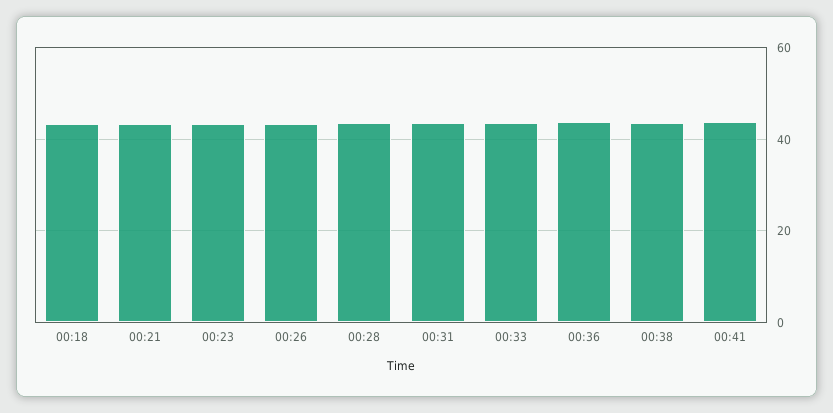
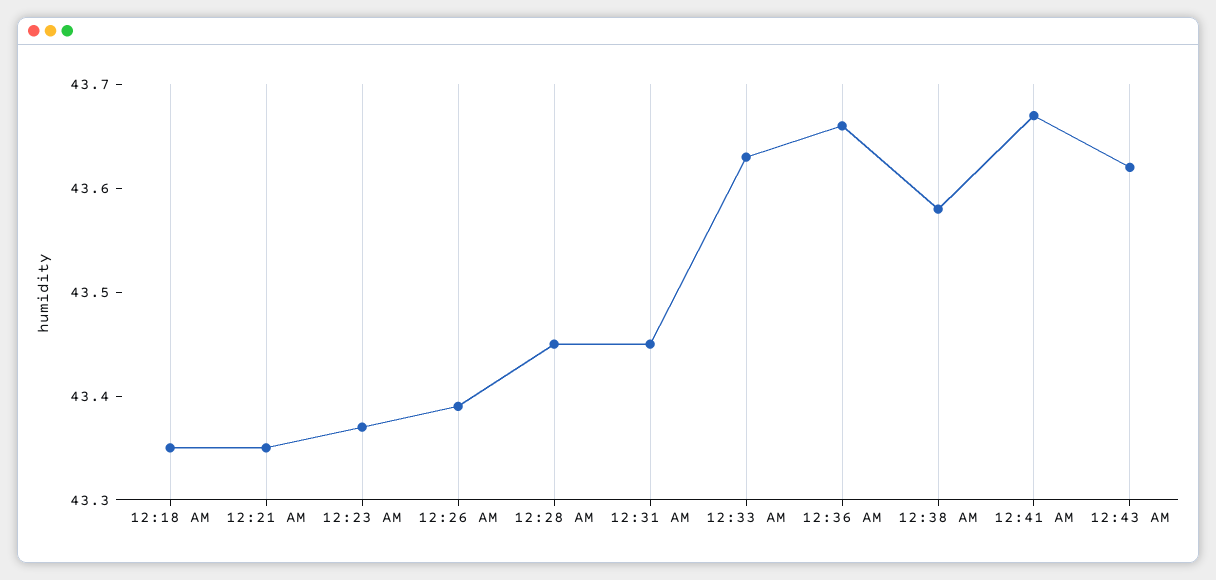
12:43 AM: none -> 43.62

